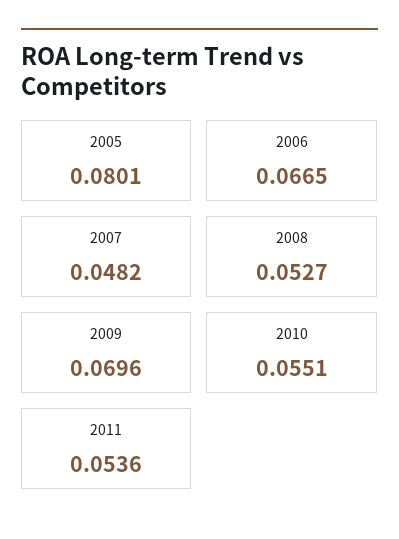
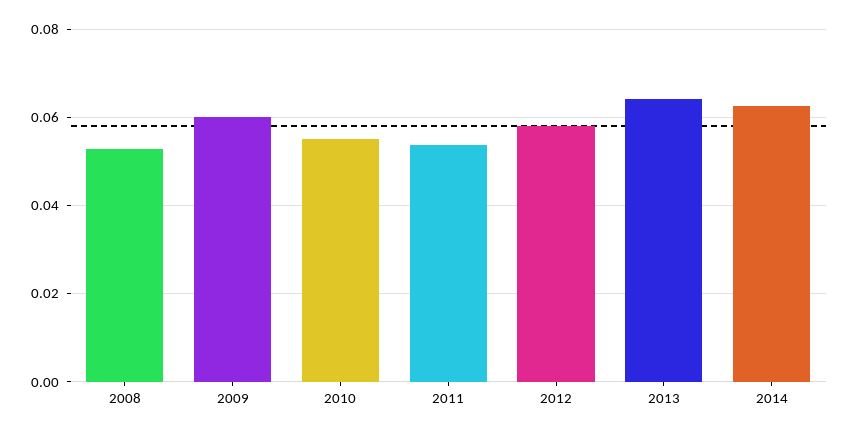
2005: 0.0801 -> none
2006: 0.0665 -> none
2007: 0.0482 -> none
2009: 0.0696 -> 0.06
2012: none -> 0.058
2013: none -> 0.064
2014: none -> 0.062

